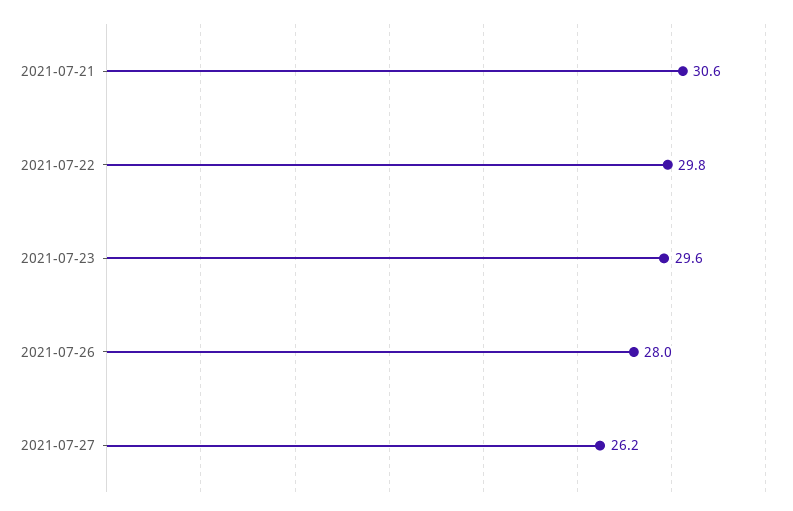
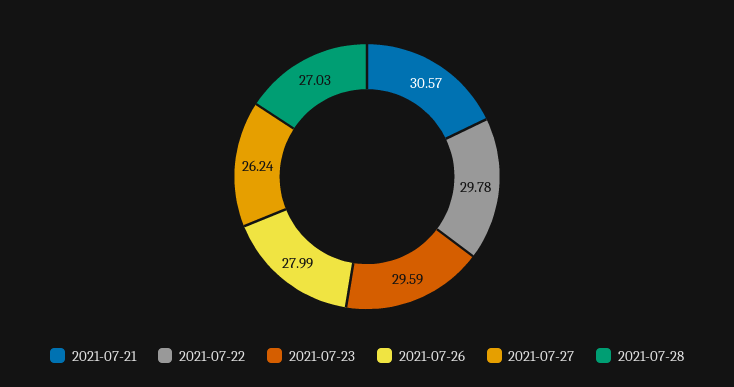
2021-07-28: none -> 27.03

